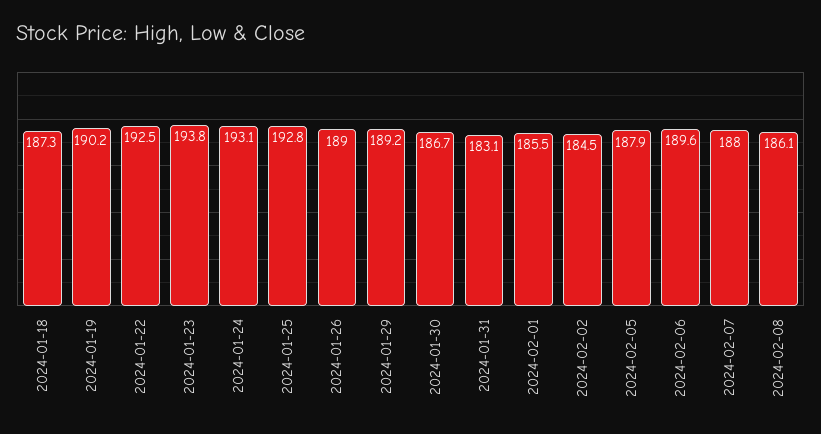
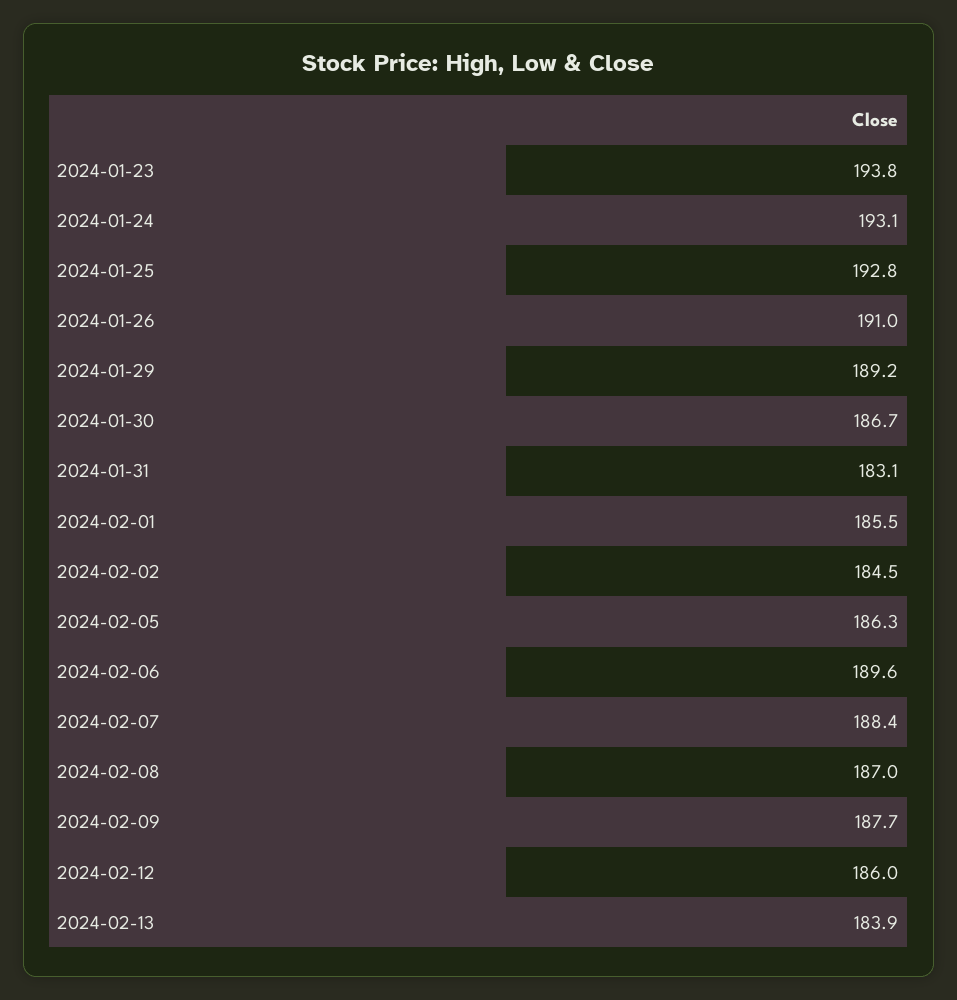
2024-01-18: 187.3 -> none
2024-01-19: 190.2 -> none
2024-01-22: 192.5 -> none
2024-01-26: 189 -> 191
2024-02-05: 187.9 -> 186.3
2024-02-07: 188 -> 188.4
2024-02-08: 186.1 -> 187
2024-02-09: none -> 187.7
2024-02-12: none -> 186
2024-02-13: none -> 183.9

